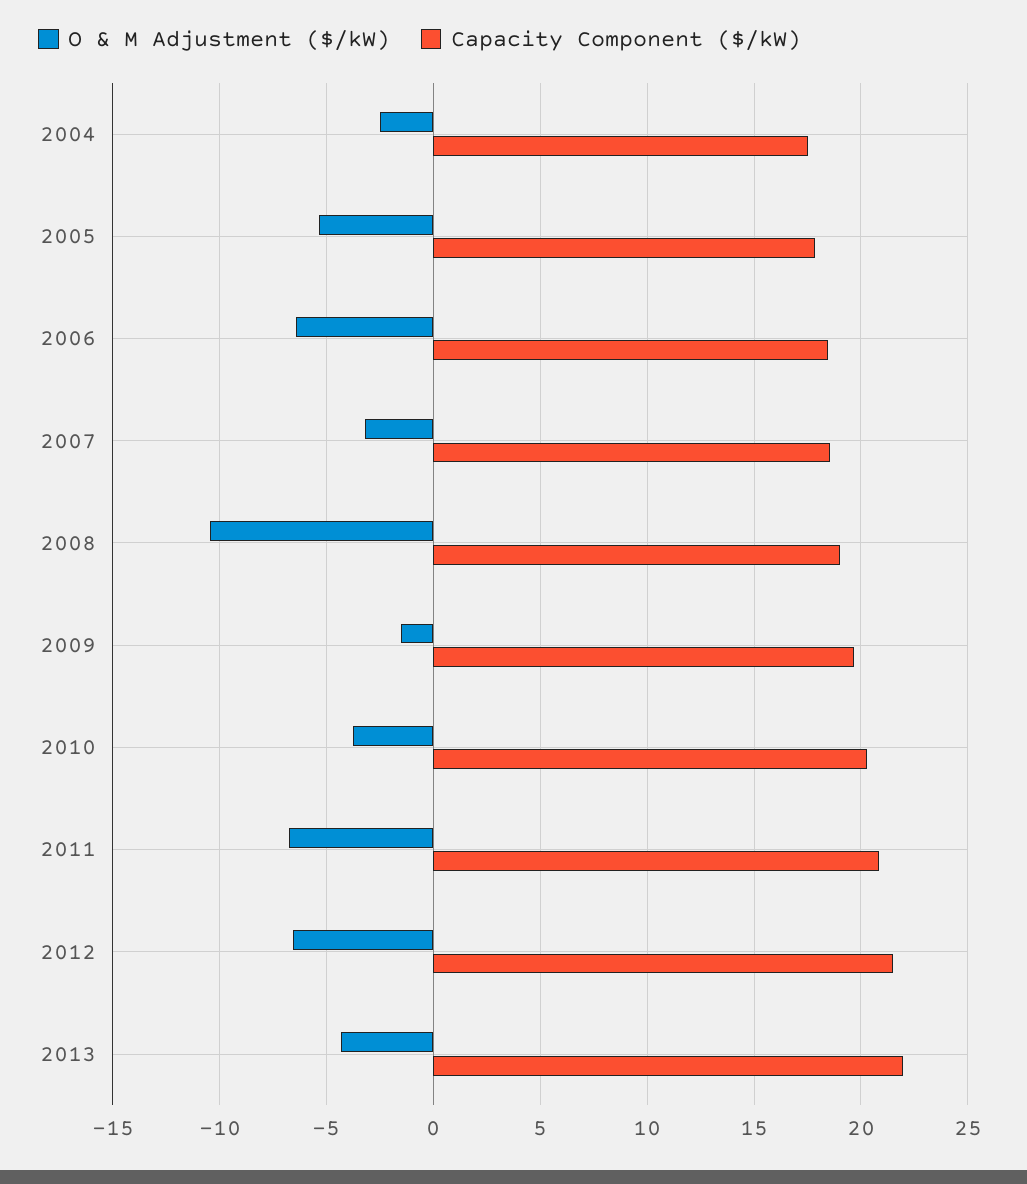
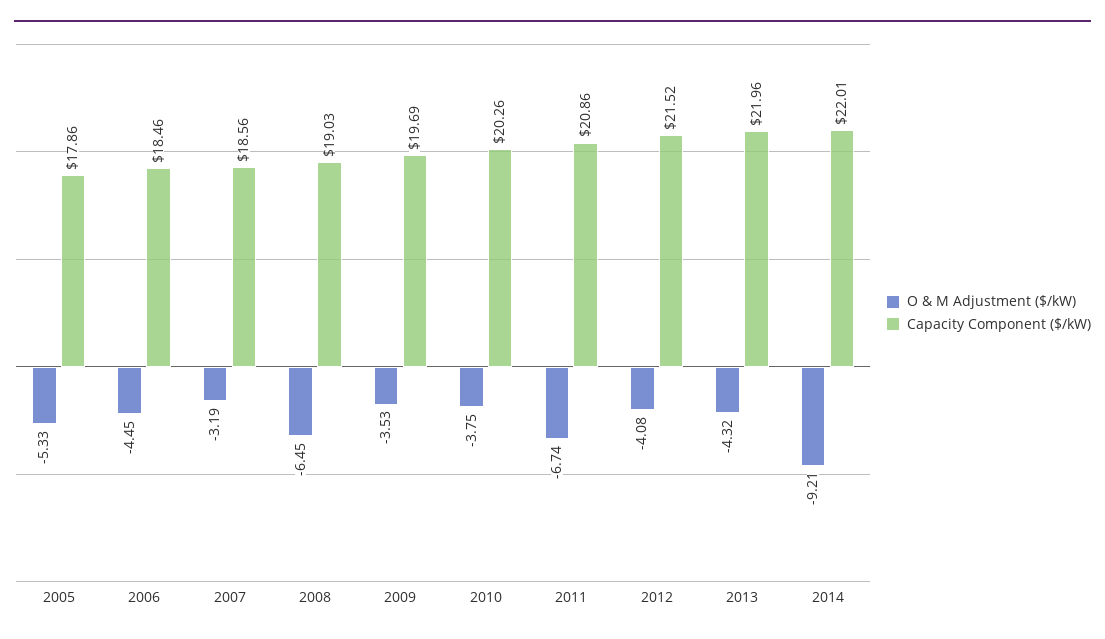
O & M Adjustment ($/kW), 2004: -2.5 -> none
Capacity Component ($/kW), 2004: 17.5 -> none
O & M Adjustment ($/kW), 2006: -6.5 -> -4.45
O & M Adjustment ($/kW), 2008: -10.5 -> -6.45
O & M Adjustment ($/kW), 2009: -1.5 -> -3.53
O & M Adjustment ($/kW), 2012: -6.5 -> -4.08
O & M Adjustment ($/kW), 2014: none -> -9.21
Capacity Component ($/kW), 2014: none -> 22.01

